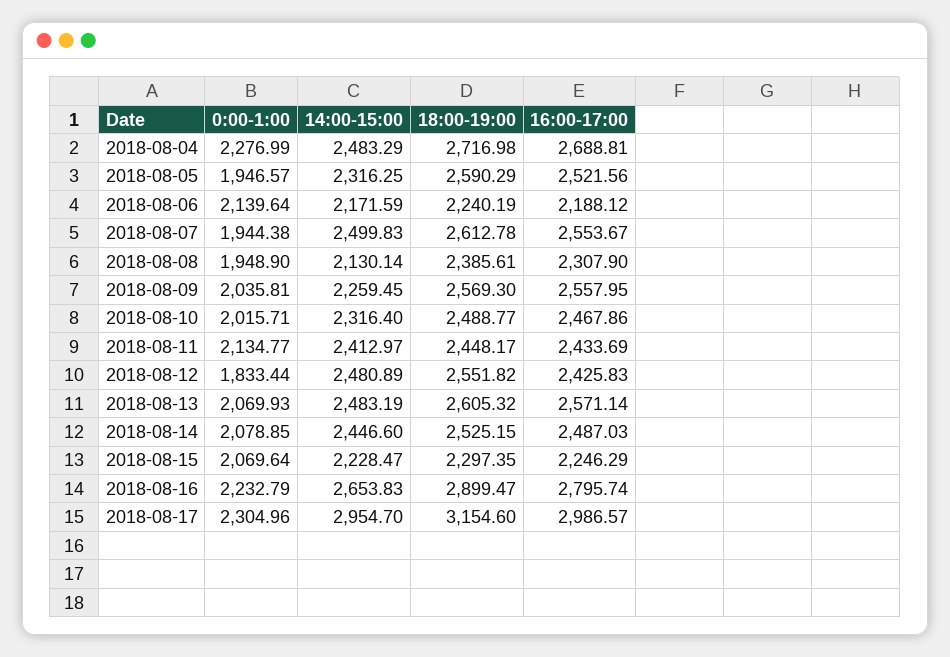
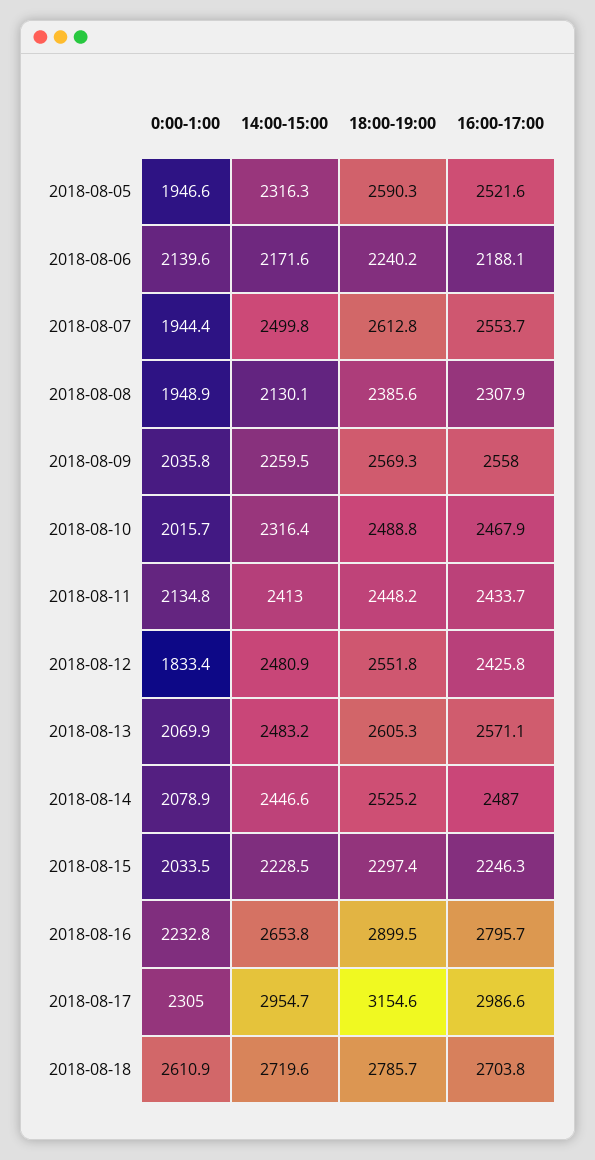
0:00-1:00, 2018-08-04: 2276.99 -> none
14:00-15:00, 2018-08-04: 2483.29 -> none
18:00-19:00, 2018-08-04: 2716.98 -> none
16:00-17:00, 2018-08-04: 2688.81 -> none
0:00-1:00, 2018-08-15: 2069.64 -> 2033.5
0:00-1:00, 2018-08-18: none -> 2610.9
14:00-15:00, 2018-08-18: none -> 2719.6
18:00-19:00, 2018-08-18: none -> 2785.7
16:00-17:00, 2018-08-18: none -> 2703.8

